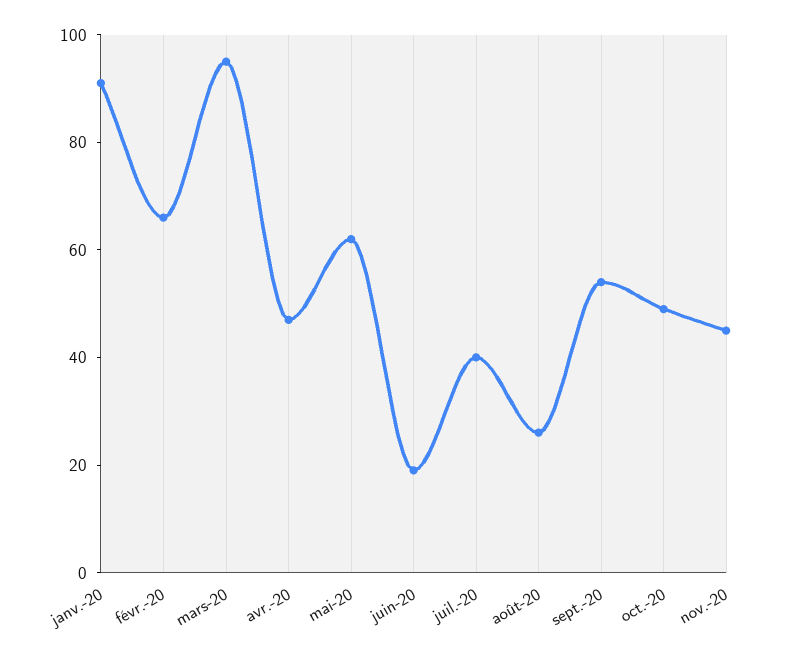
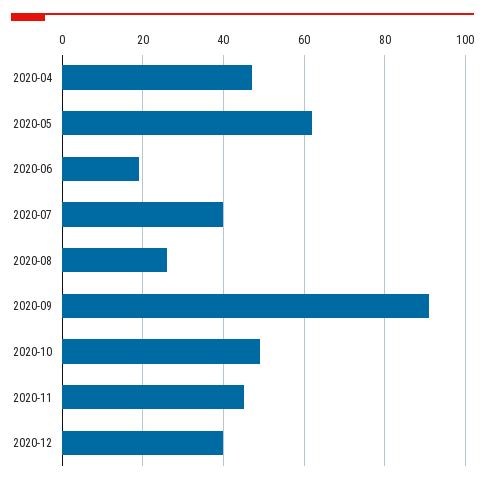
janv.-20: 90 -> none
févr.-20: 65 -> none
mars-20: 95 -> none
sept.-20: 55 -> 90
2020-12: none -> 40

